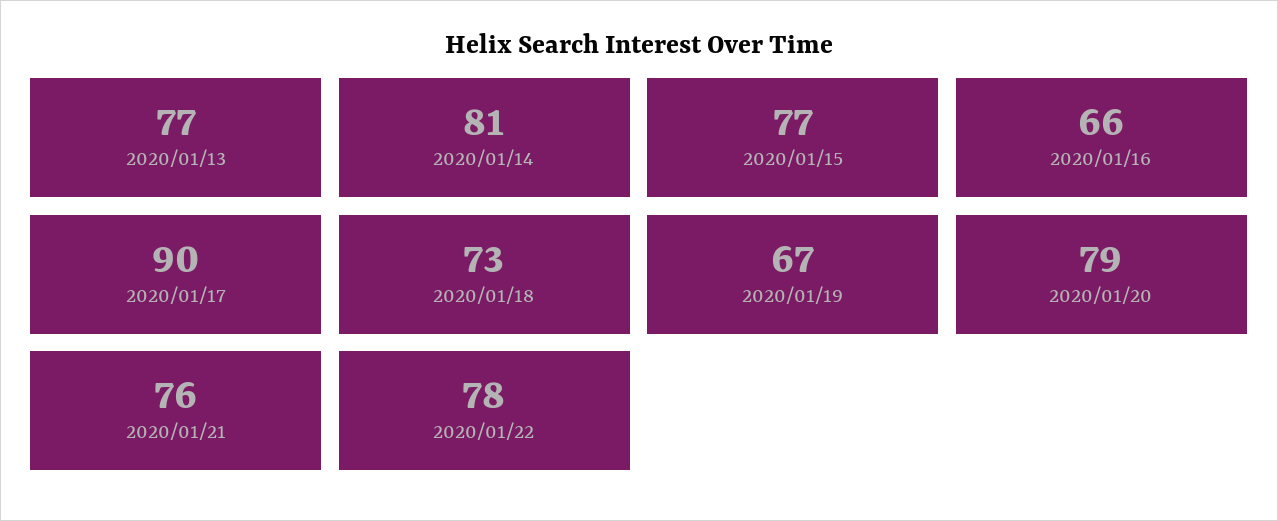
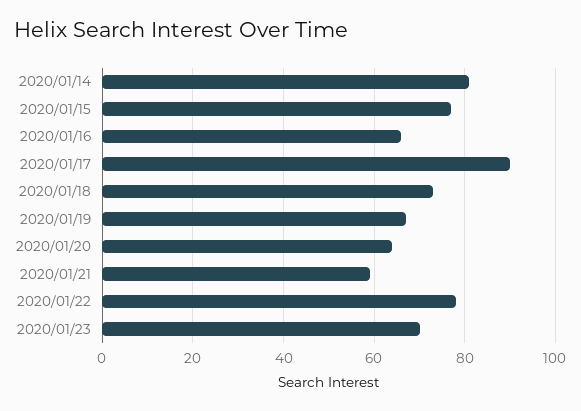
2020/01/13: 77 -> none
2020/01/20: 79 -> 65
2020/01/21: 76 -> 60
2020/01/23: none -> 70

